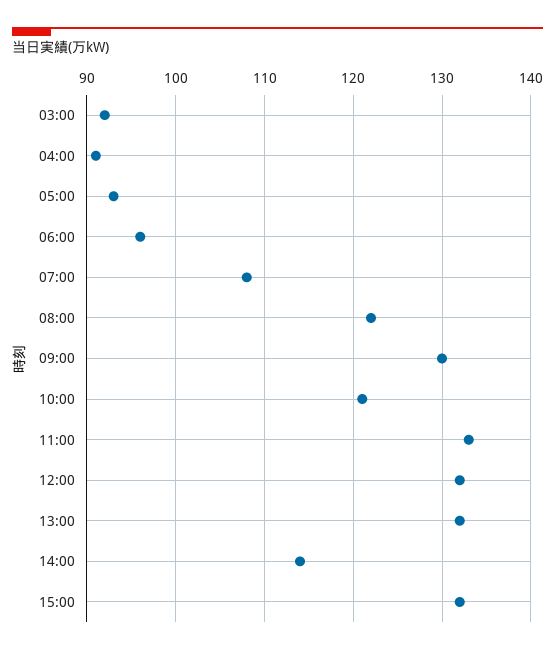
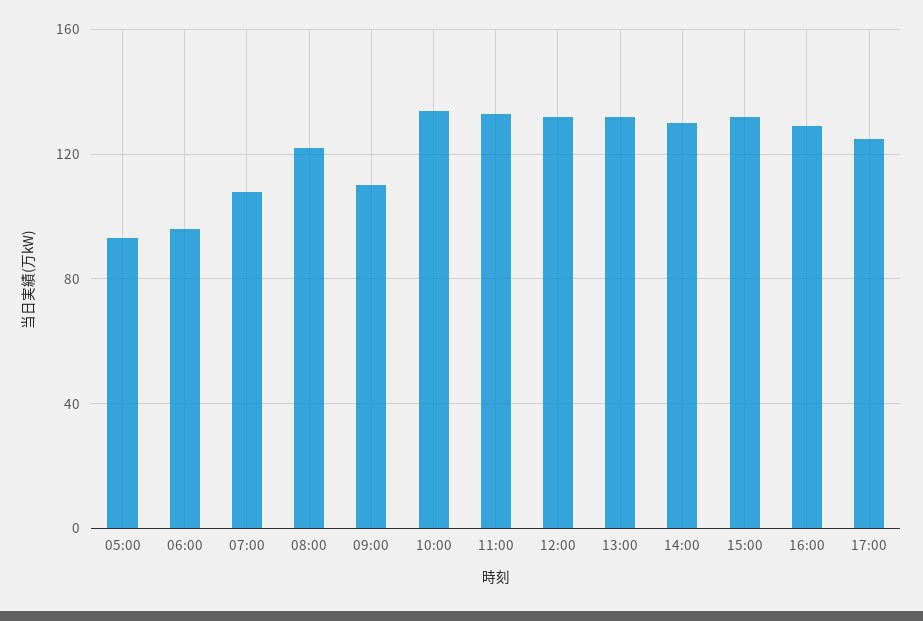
03:00: 92 -> none
04:00: 91 -> none
09:00: 130 -> 110
10:00: 121 -> 135
14:00: 114 -> 130
16:00: none -> 130
17:00: none -> 125

